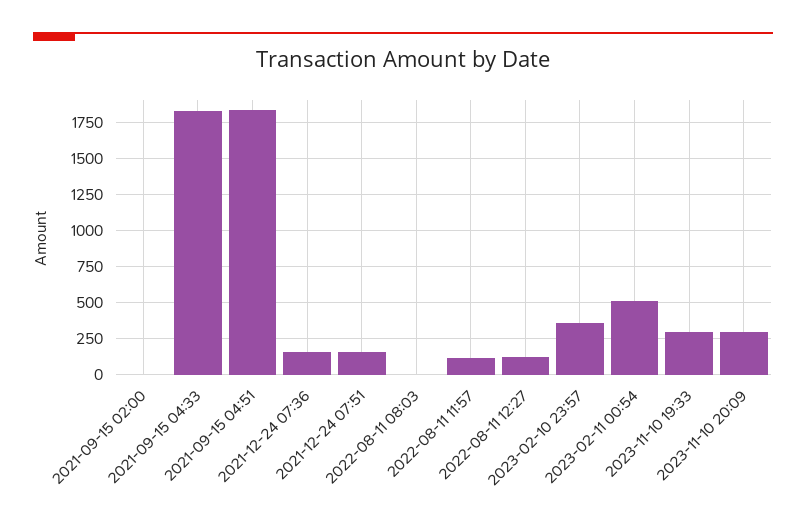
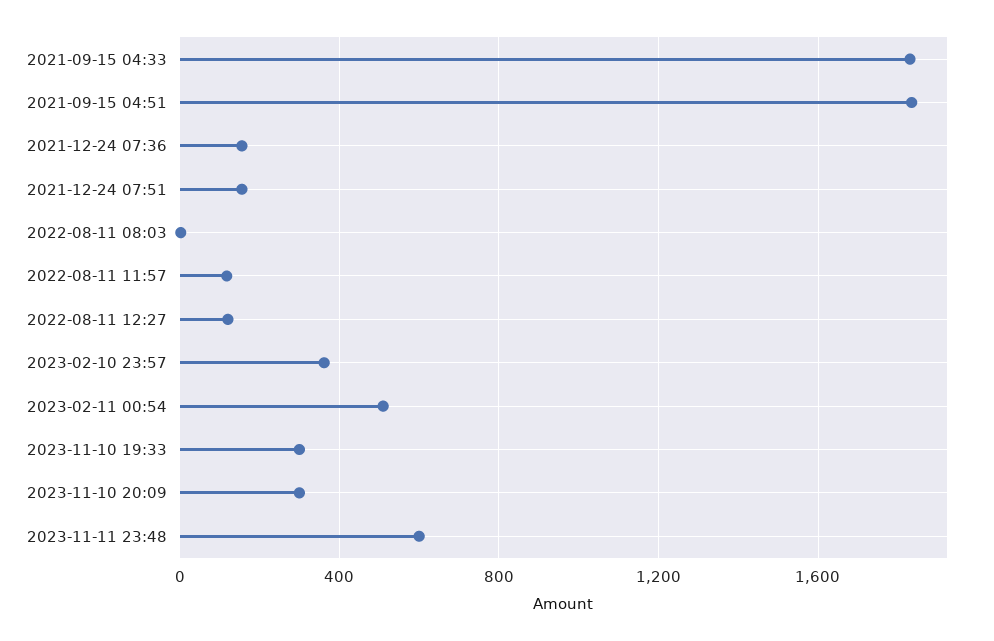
2021-09-15 02:00: 0 -> none
2023-11-11 23:48: none -> 600

